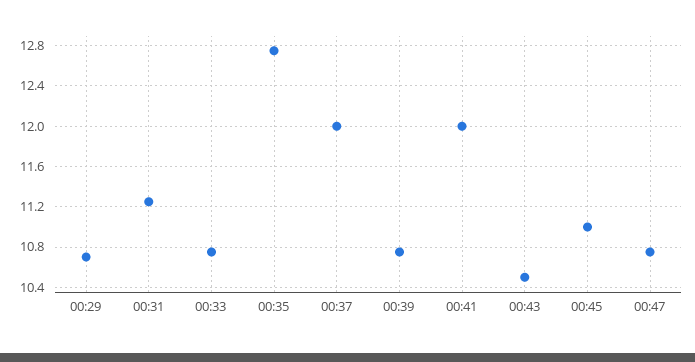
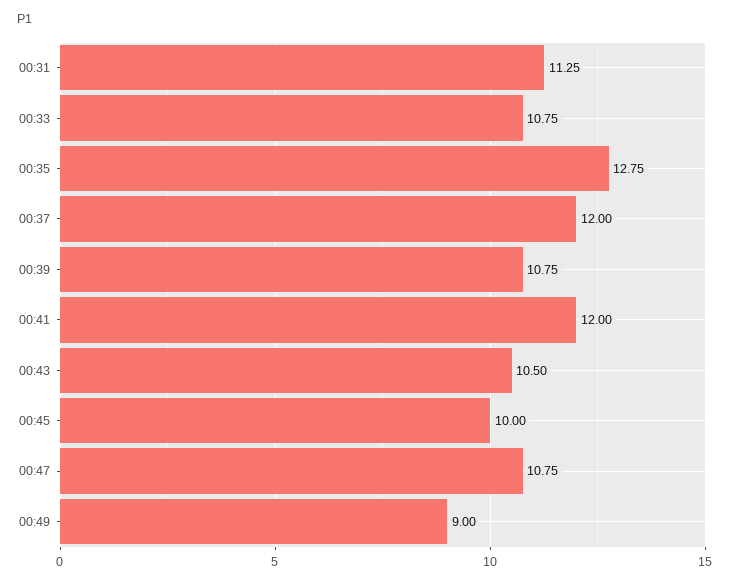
00:29: 10.7 -> none
00:45: 11 -> 10
00:49: none -> 9

